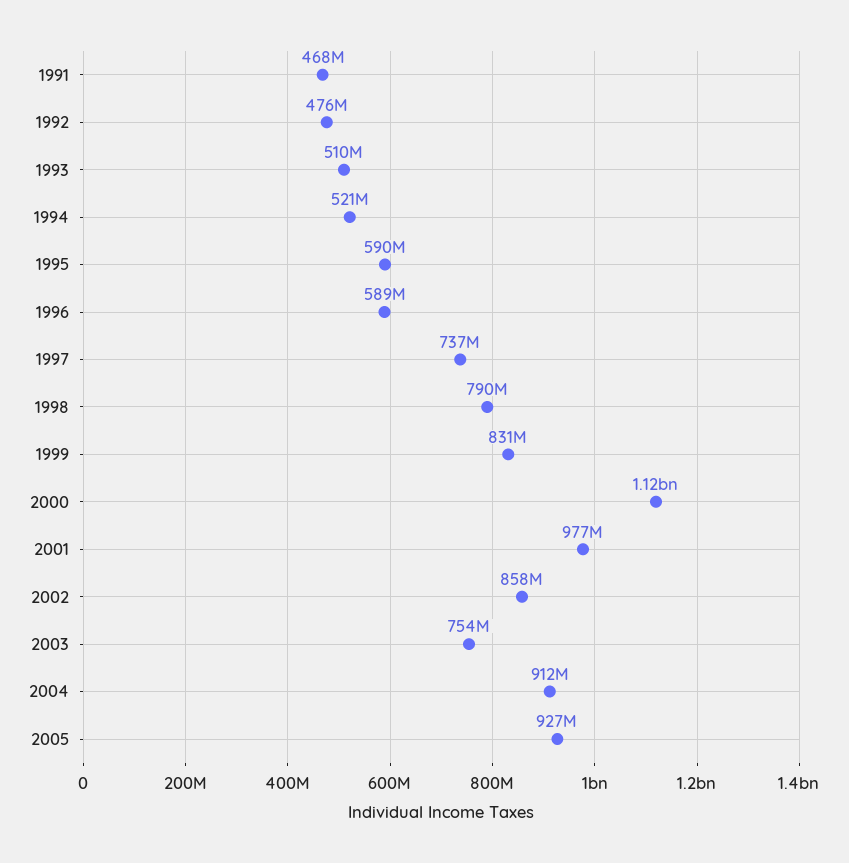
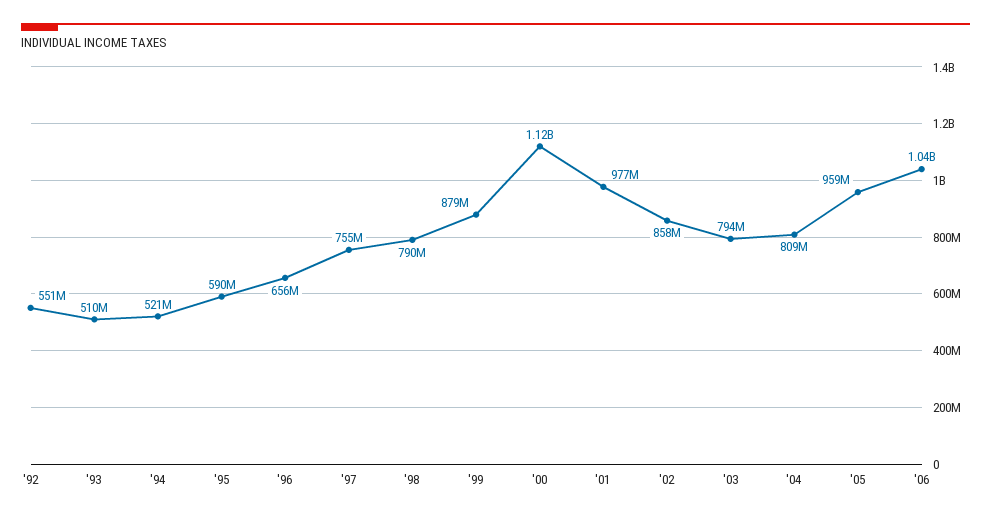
1991: 468000000 -> none
1992: 476000000 -> 551000000
1996: 589000000 -> 656000000
1997: 737000000 -> 755000000
1999: 831000000 -> 879000000
2003: 754000000 -> 794000000
2004: 912000000 -> 809000000
2005: 927000000 -> 959000000
'06: none -> 1040000000

